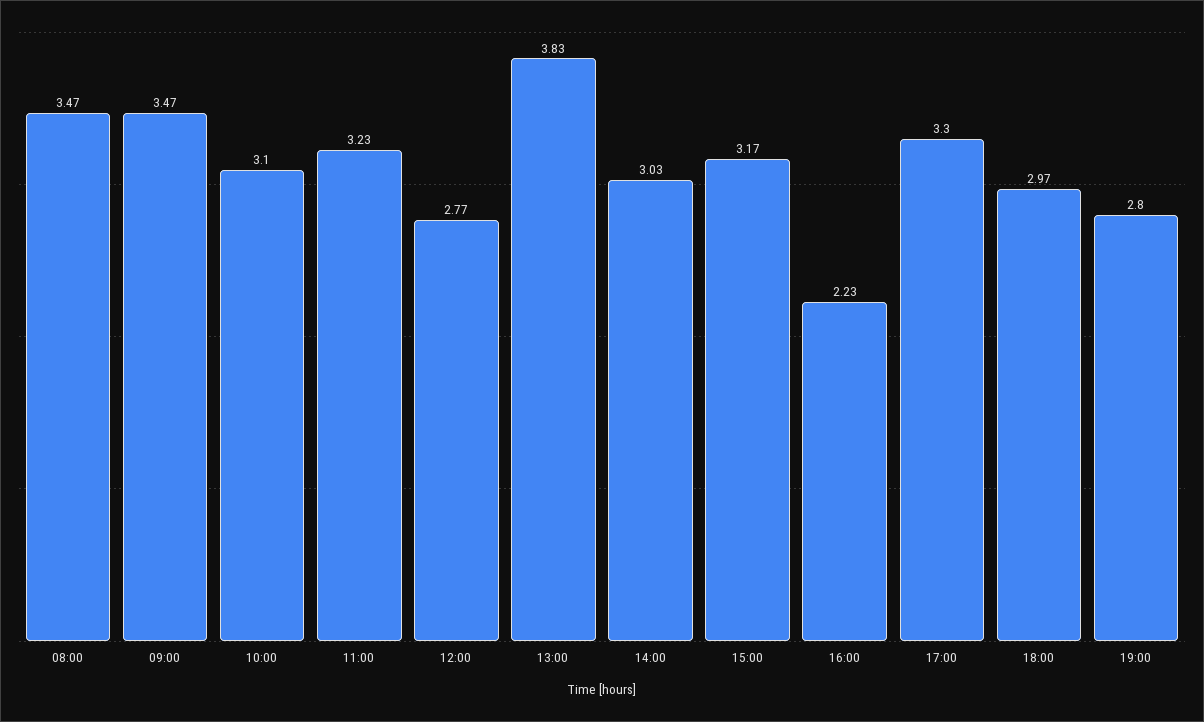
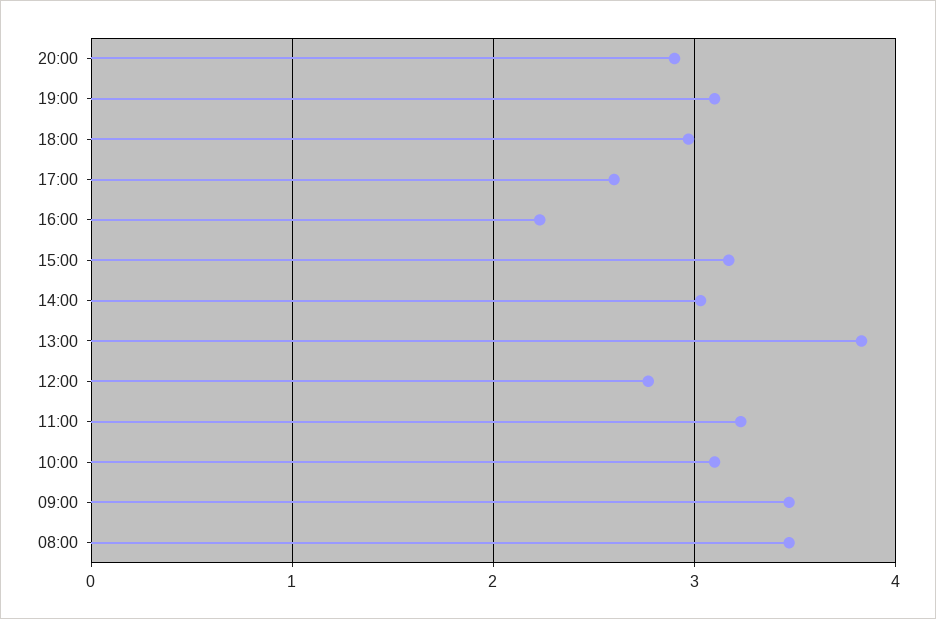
17:00: 3.3 -> 2.6
19:00: 2.8 -> 3.1
20:00: none -> 2.9

